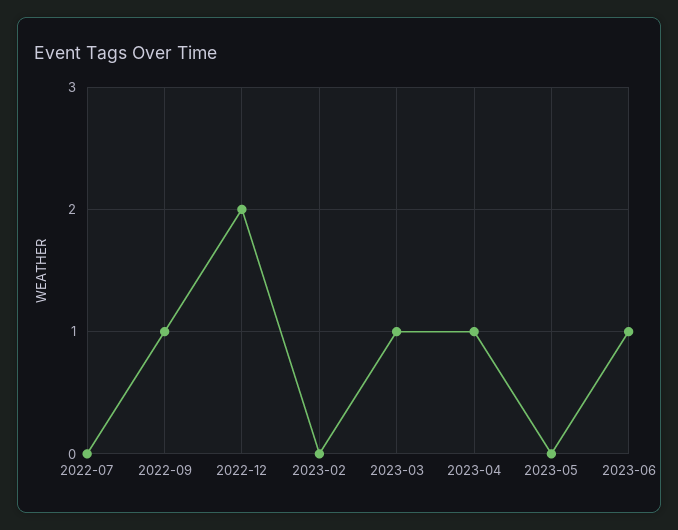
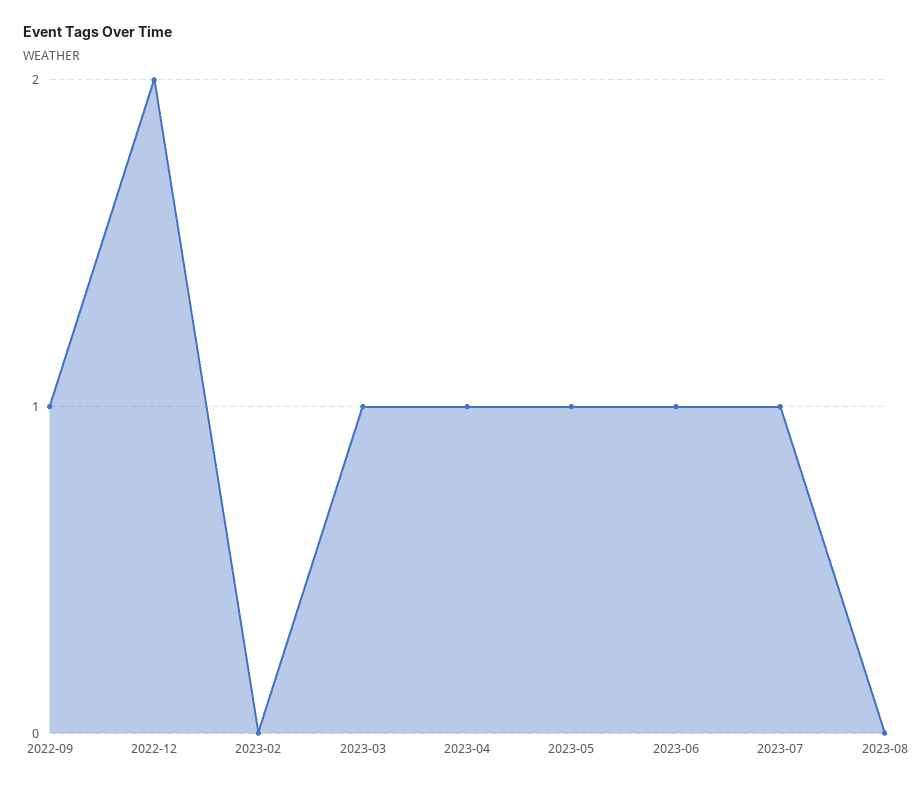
2022-07: 0 -> none
2023-05: 0 -> 1
2023-07: none -> 1
2023-08: none -> 0

